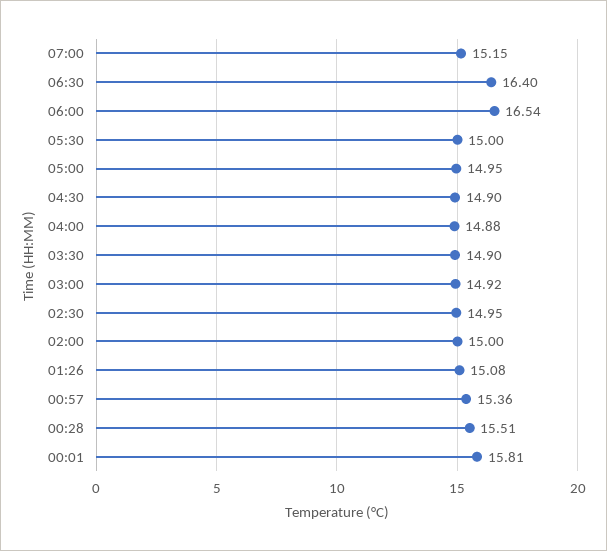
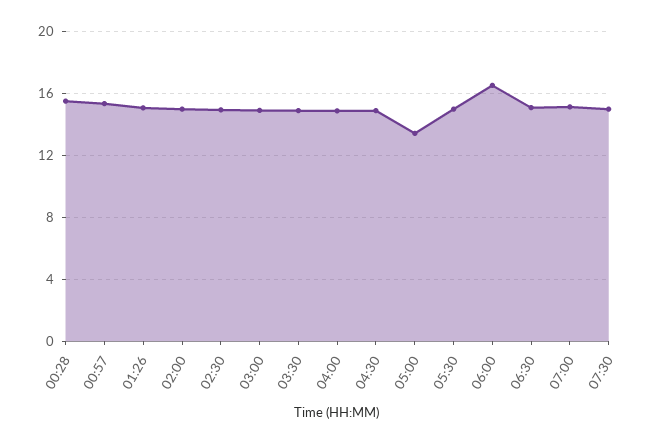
06:30: 16.4 -> 15
05:00: 14.95 -> 13.5
00:01: 15.81 -> none
07:30: none -> 15

